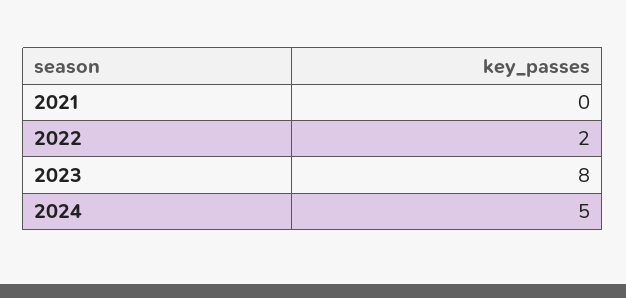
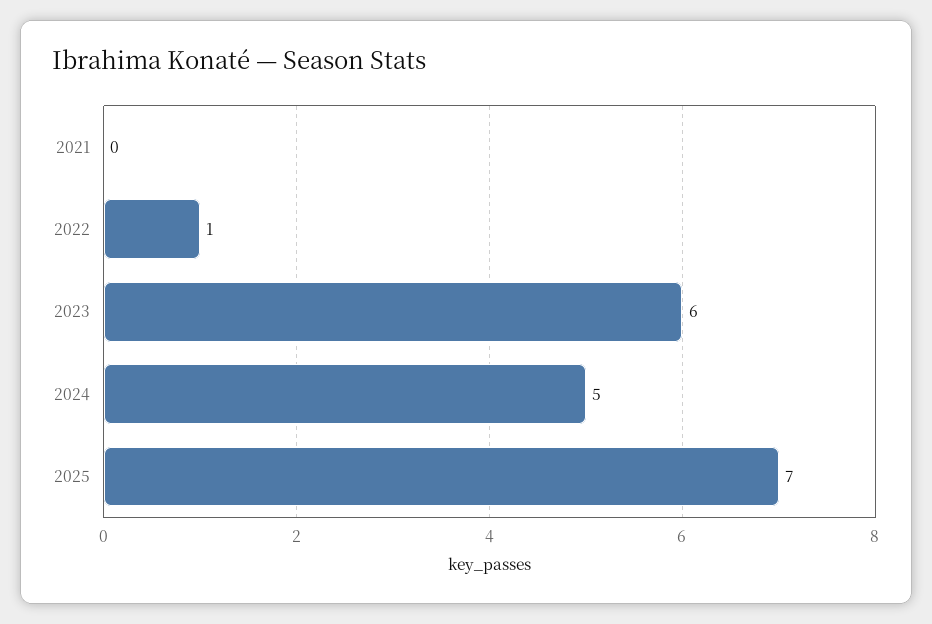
2022: 2 -> 1
2023: 8 -> 6
2025: none -> 7

